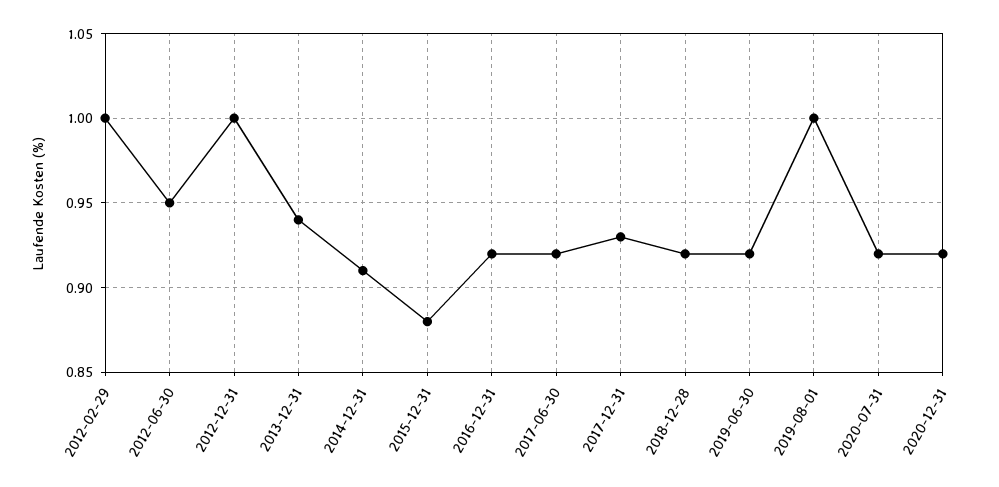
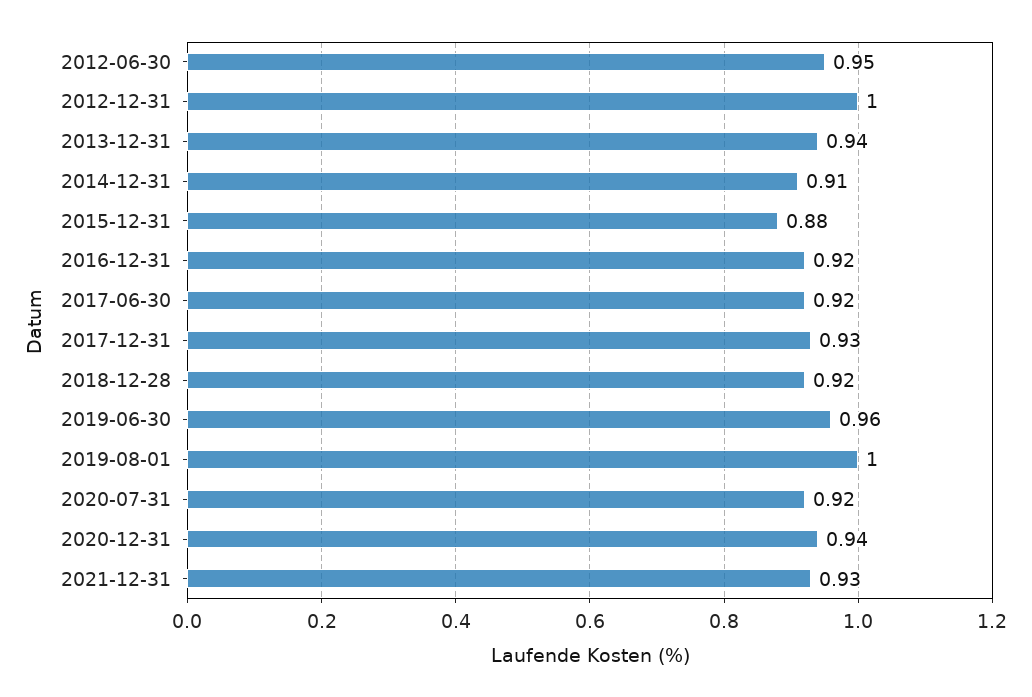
2012-02-29: 1 -> none
2019-06-30: 0.92 -> 0.96
2020-12-31: 0.92 -> 0.94
2021-12-31: none -> 0.93

